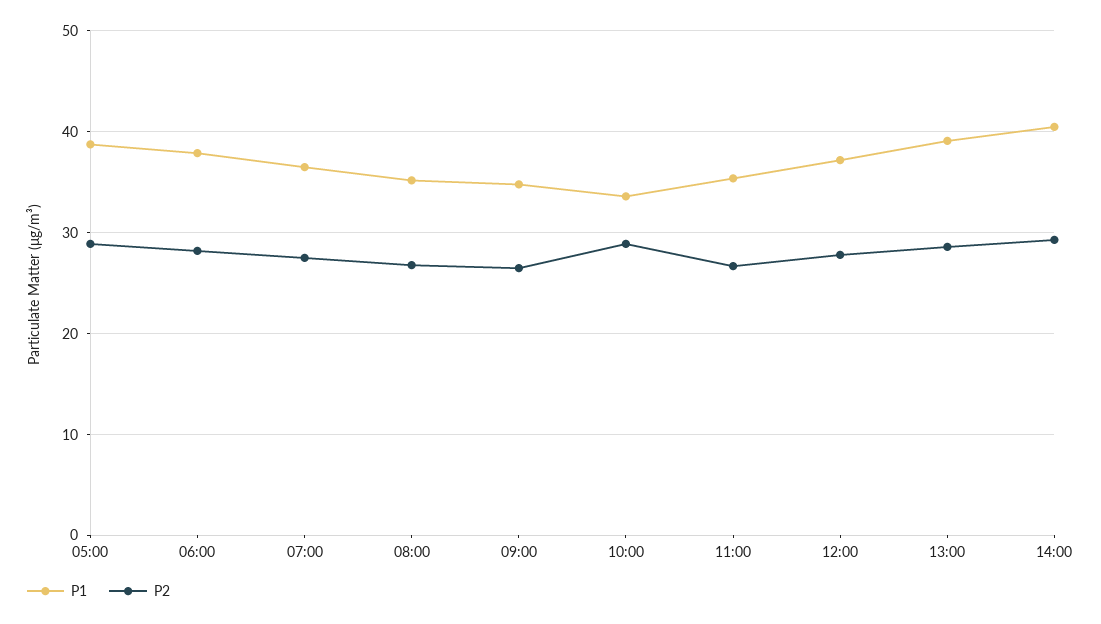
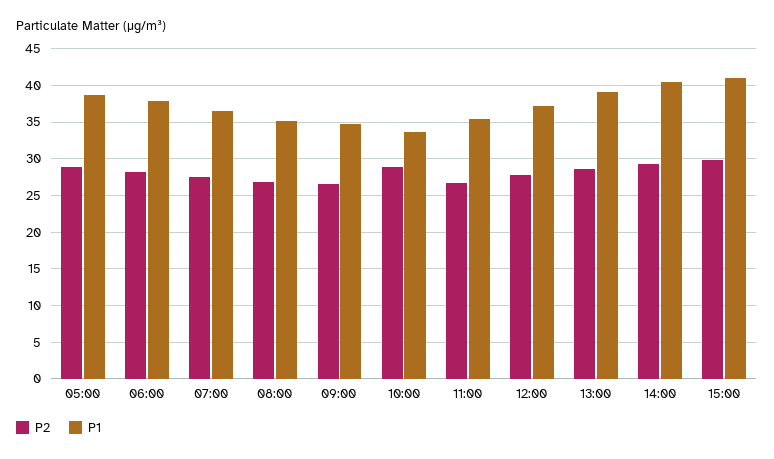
P2, 15:00: none -> 30
P1, 15:00: none -> 41

